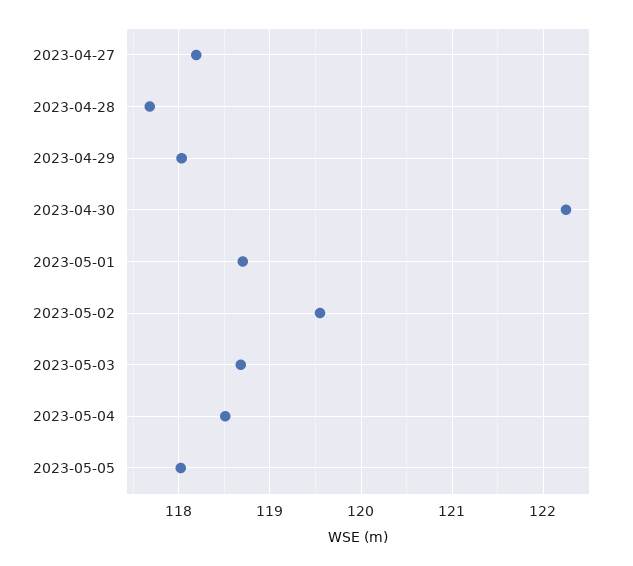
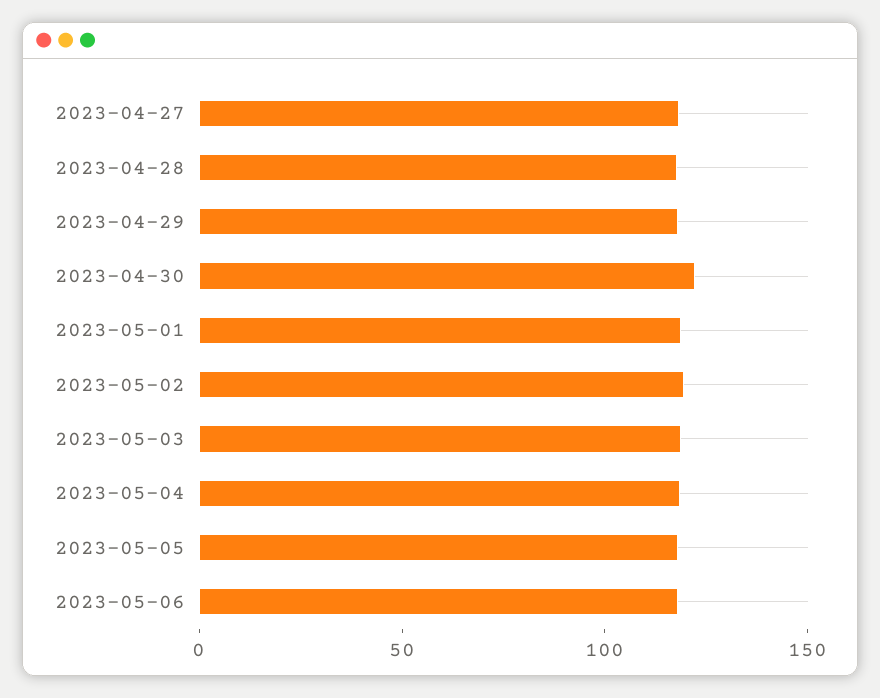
2023-05-06: none -> 120

